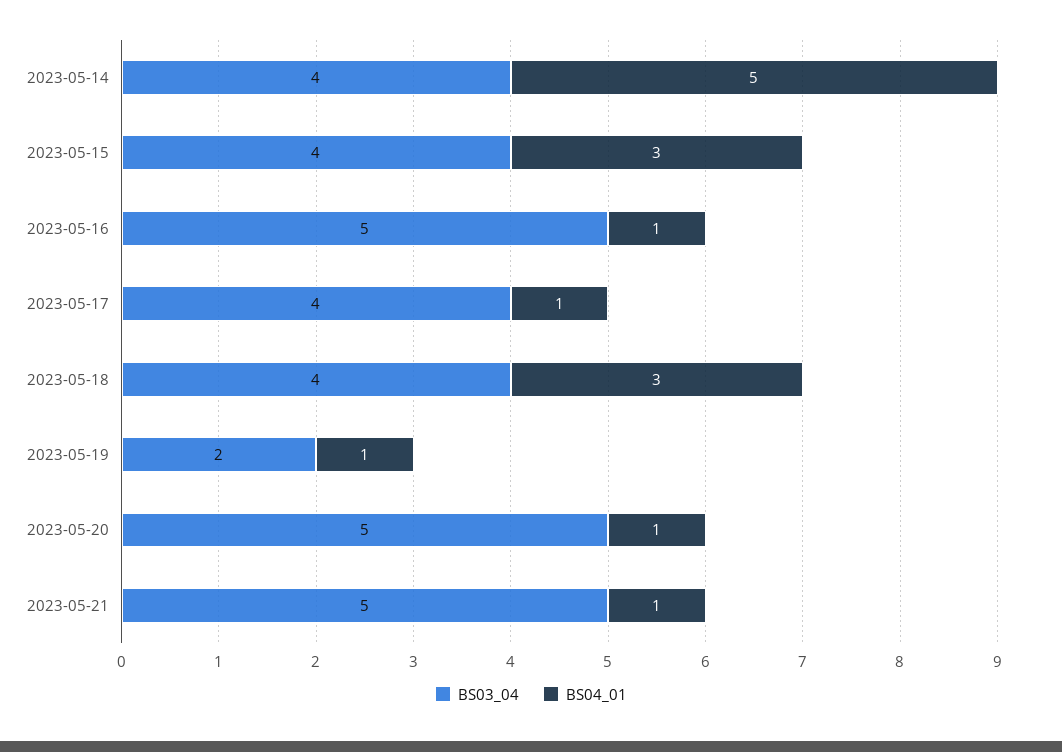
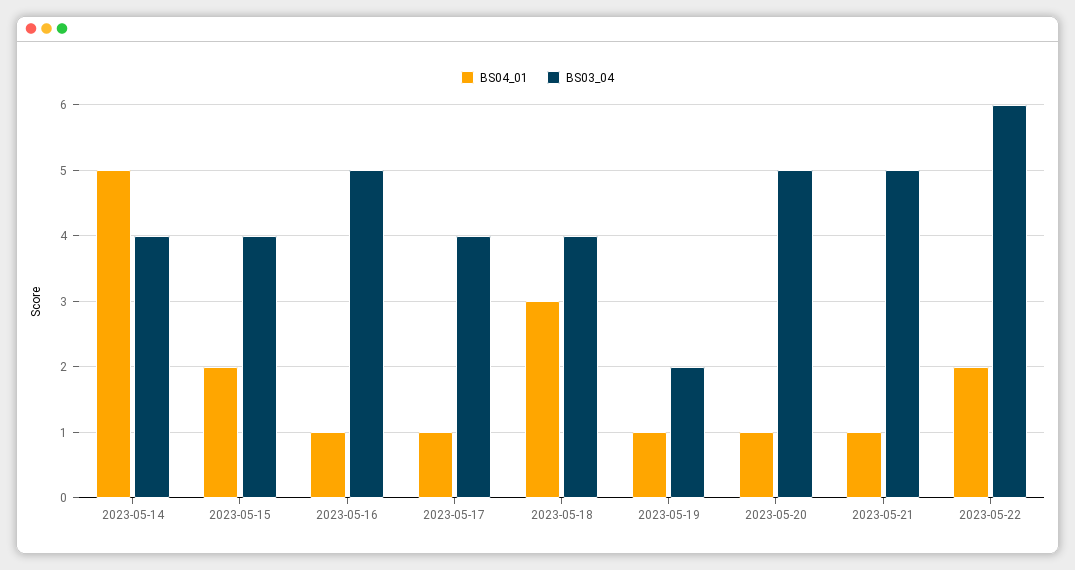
BS04_01, 2023-05-15: 3 -> 2
BS04_01, 2023-05-22: none -> 2
BS03_04, 2023-05-22: none -> 6

